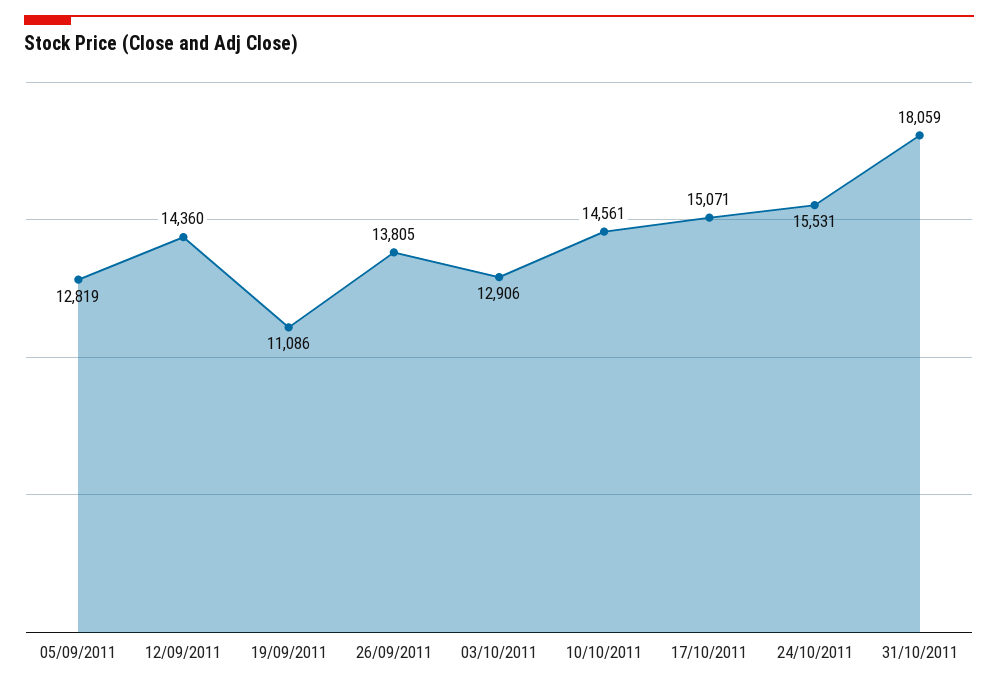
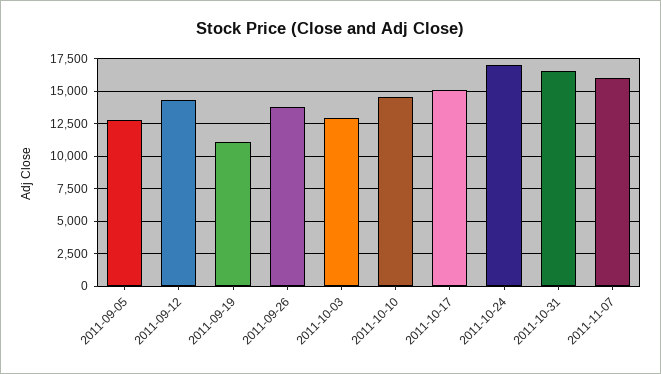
24/10/2011: 15531 -> 17000
31/10/2011: 18059 -> 16500
2011-11-07: none -> 16000

